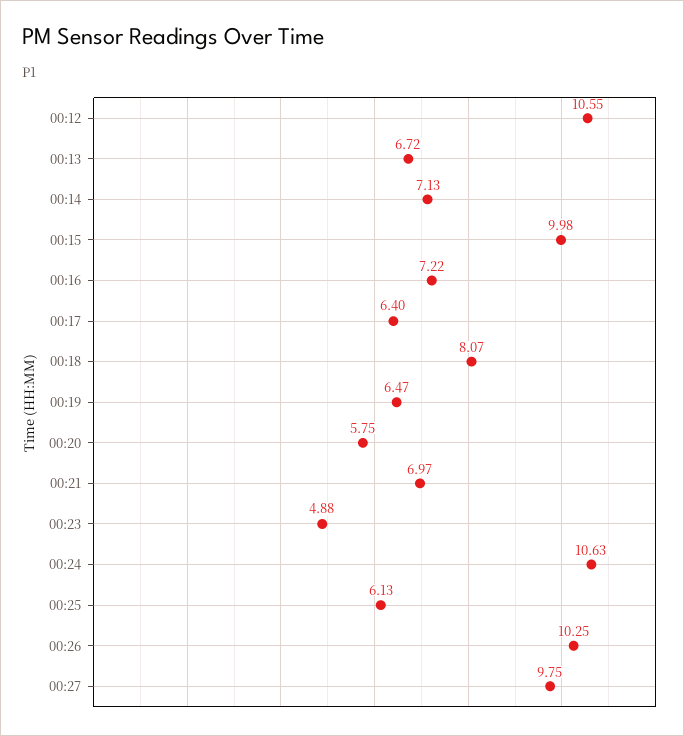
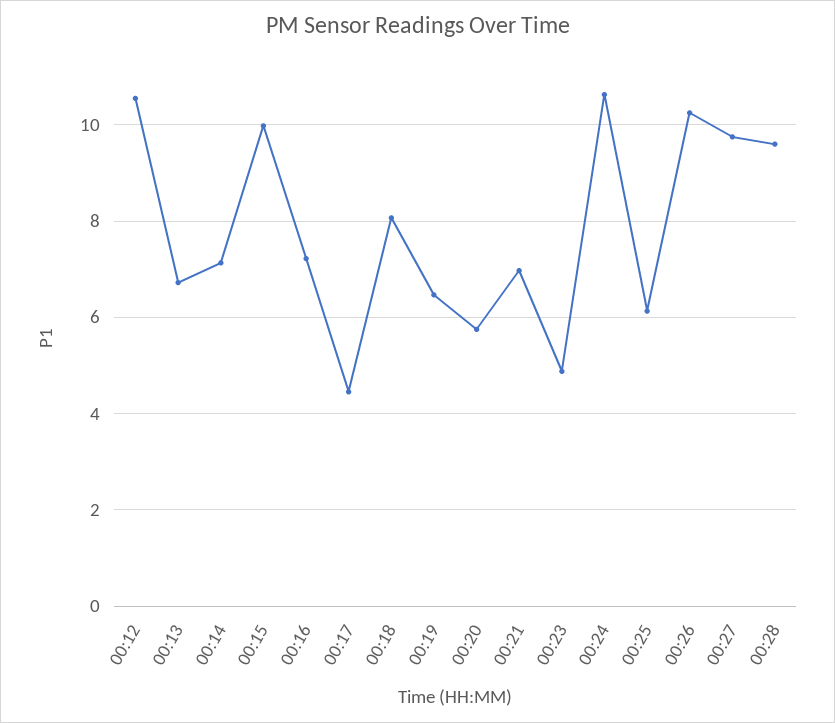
00:17: 6.4 -> 4.4
00:28: none -> 9.6

